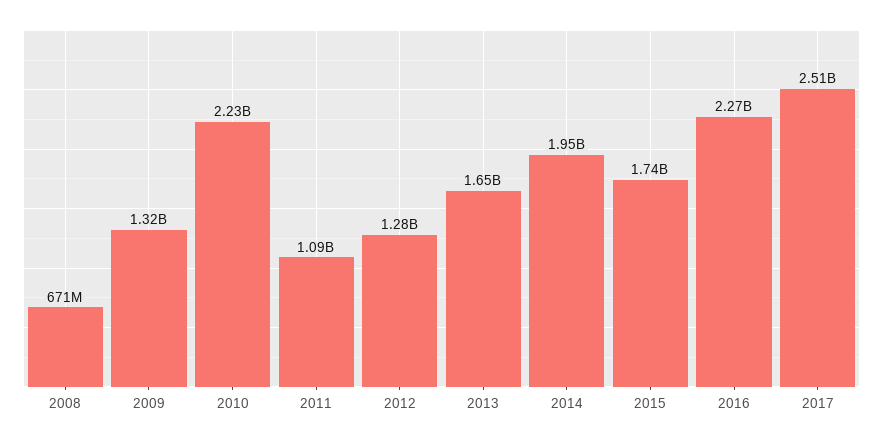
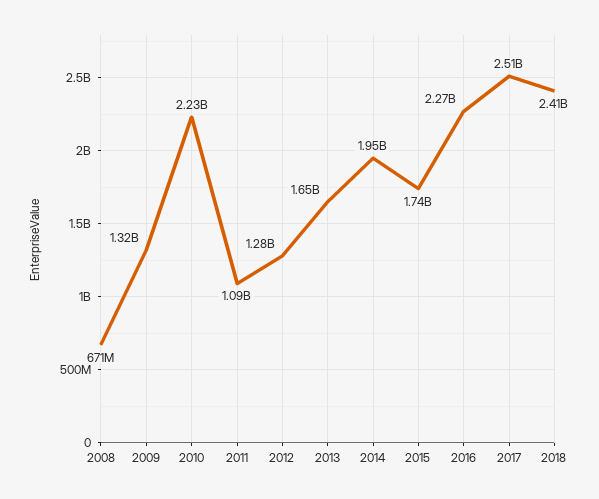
2018: none -> 2410000000

